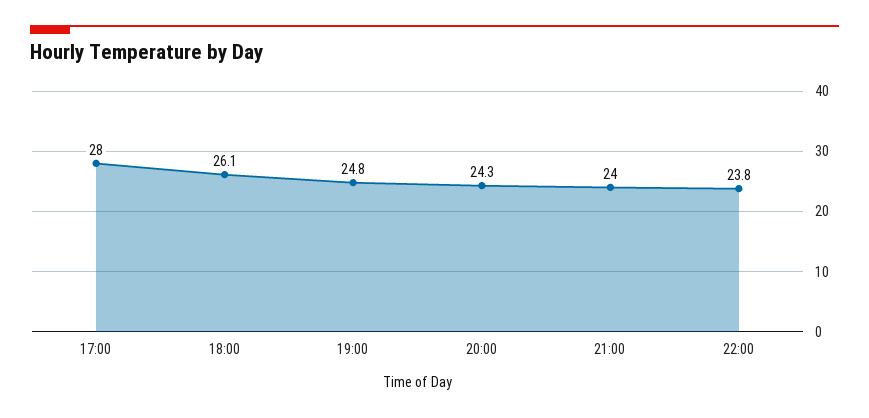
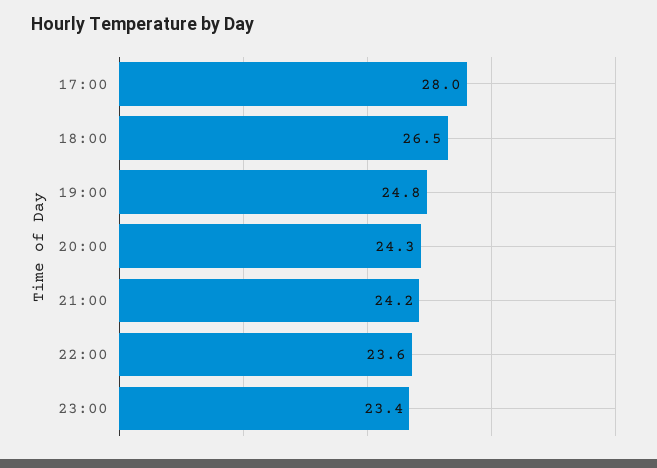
18:00: 26.1 -> 26.5
21:00: 24 -> 24.2
22:00: 23.8 -> 23.6
23:00: none -> 23.4

